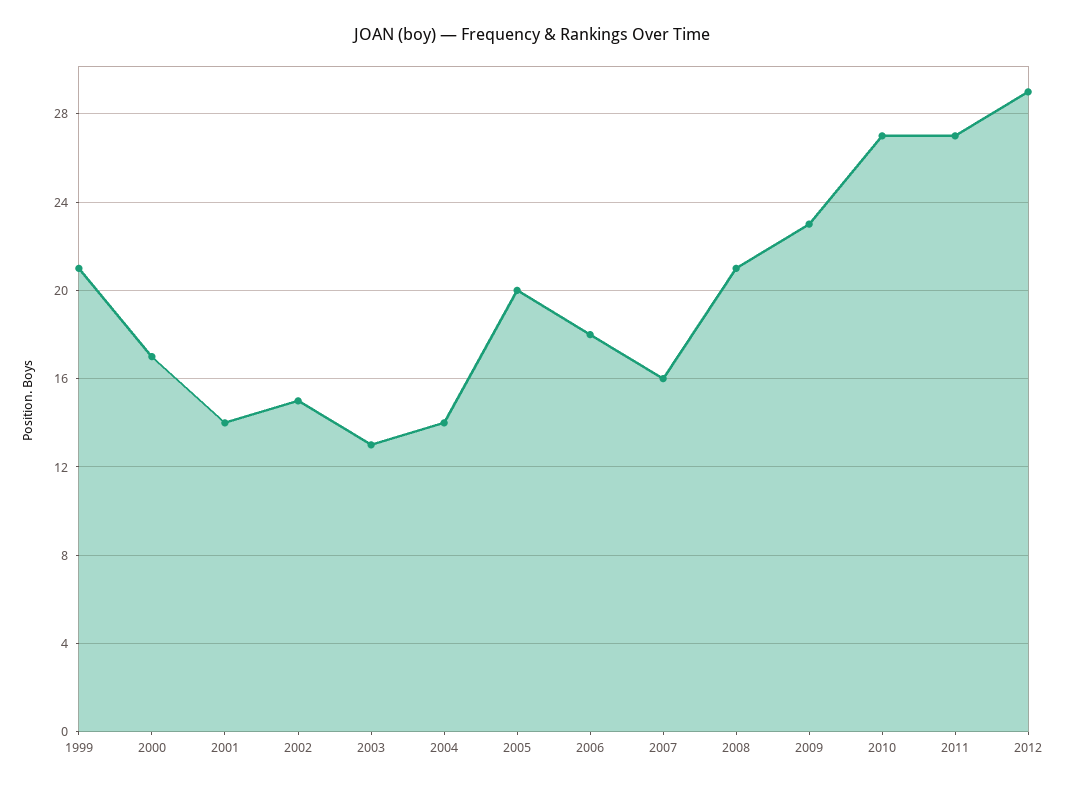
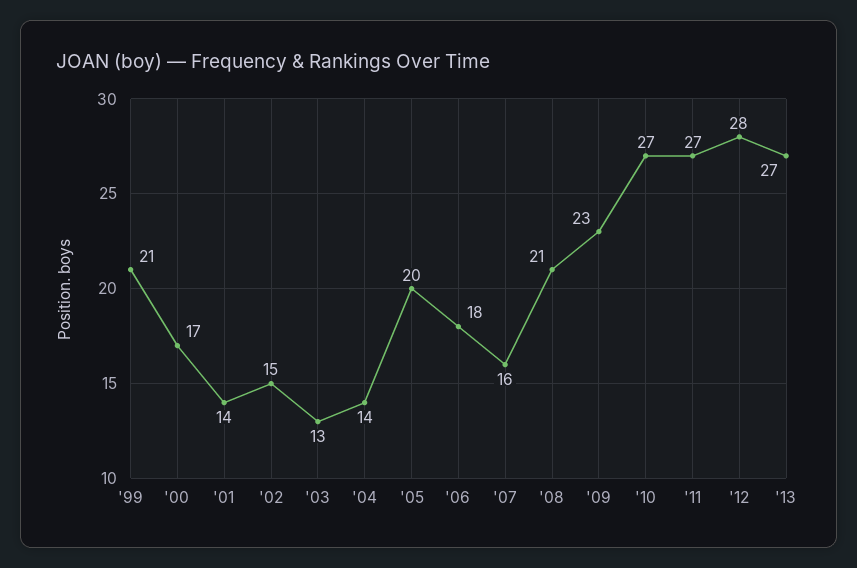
2012: 29 -> 28
'13: none -> 27

